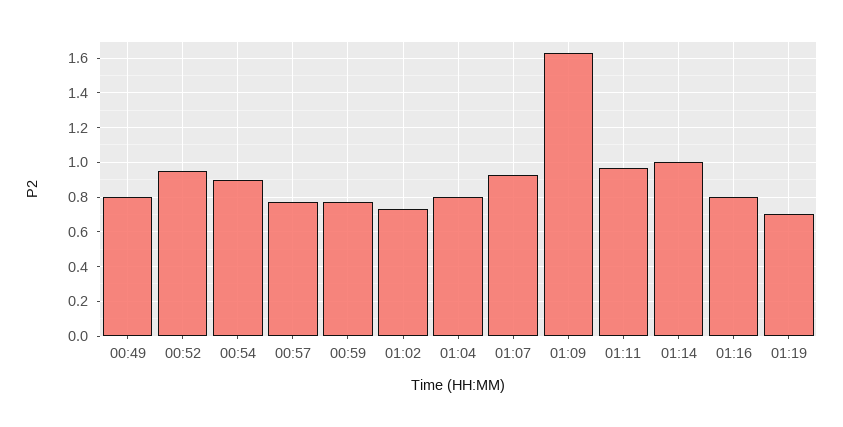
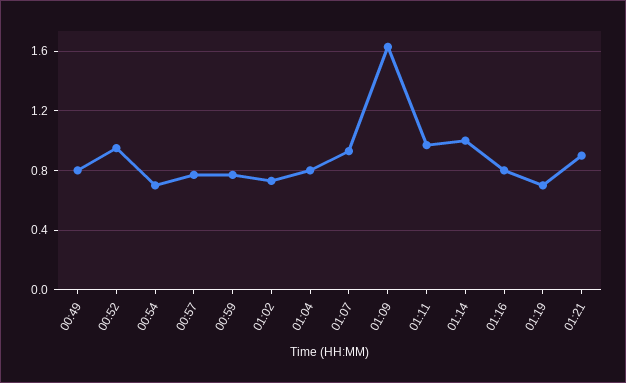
00:54: 0.9 -> 0.7
01:21: none -> 0.9

